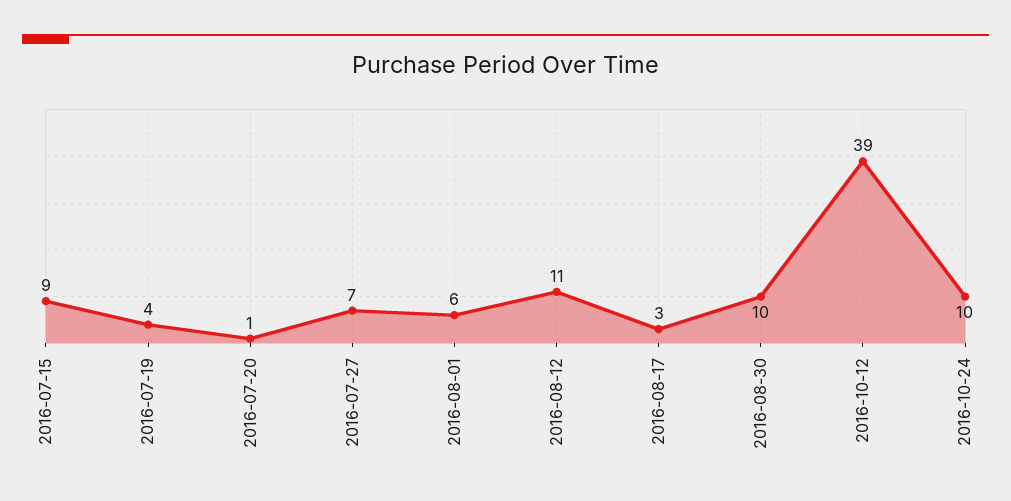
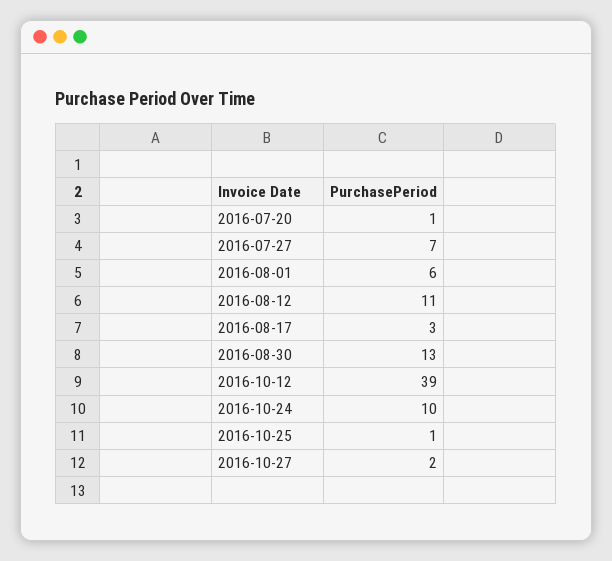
2016-07-15: 9 -> none
2016-07-19: 4 -> none
2016-08-30: 10 -> 13
2016-10-25: none -> 1
2016-10-27: none -> 2

